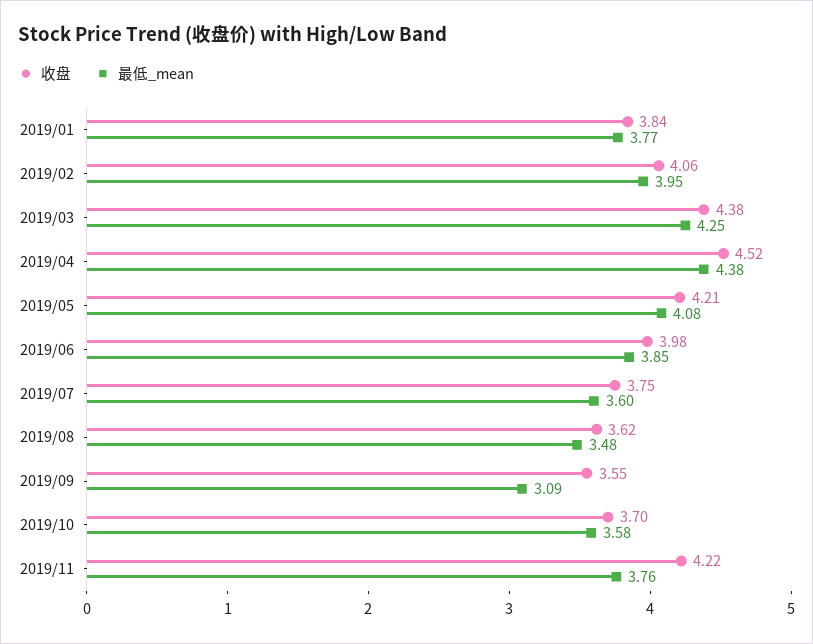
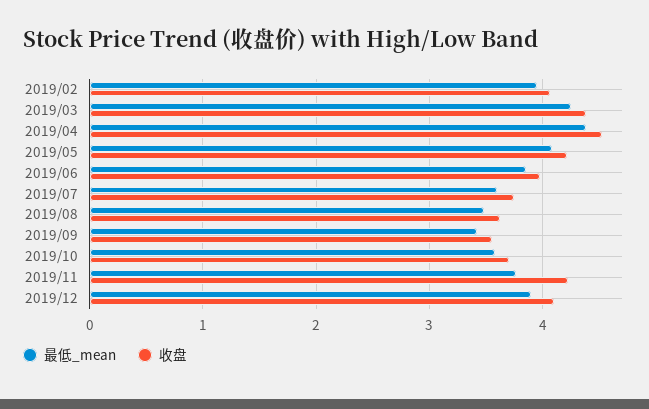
收盘, 2019/01: 3.84 -> none
最低_mean, 2019/01: 3.77 -> none
最低_mean, 2019/09: 3.09 -> 3.4
最低_mean, 2019/12: none -> 3.9
收盘, 2019/12: none -> 4.1

